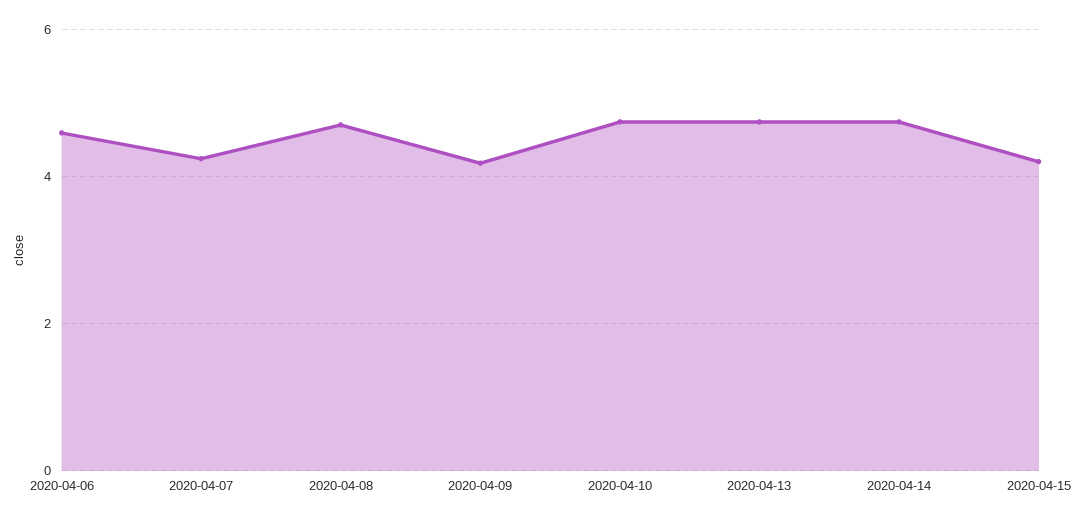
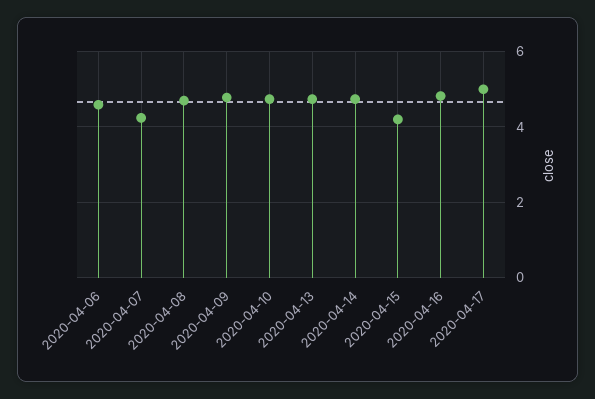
2020-04-09: 4.2 -> 4.8
2020-04-16: none -> 4.8
2020-04-17: none -> 5

